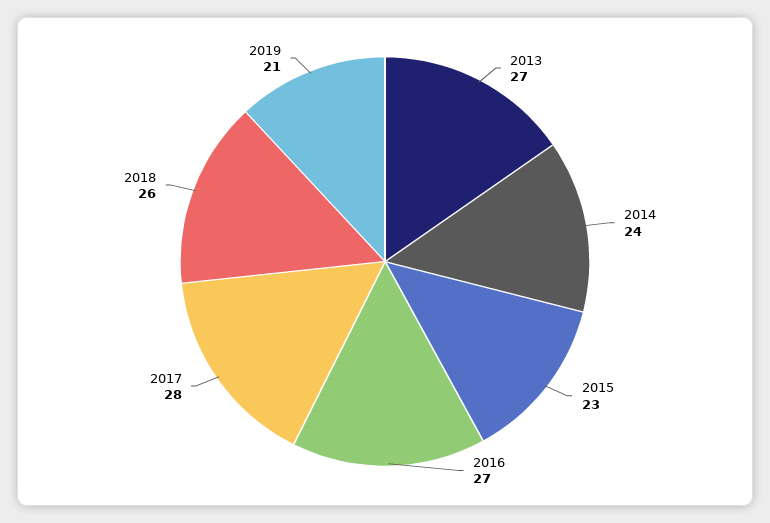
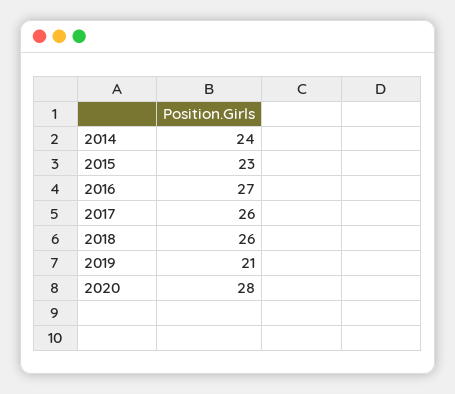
2013: 27 -> none
2017: 28 -> 26
2020: none -> 28

